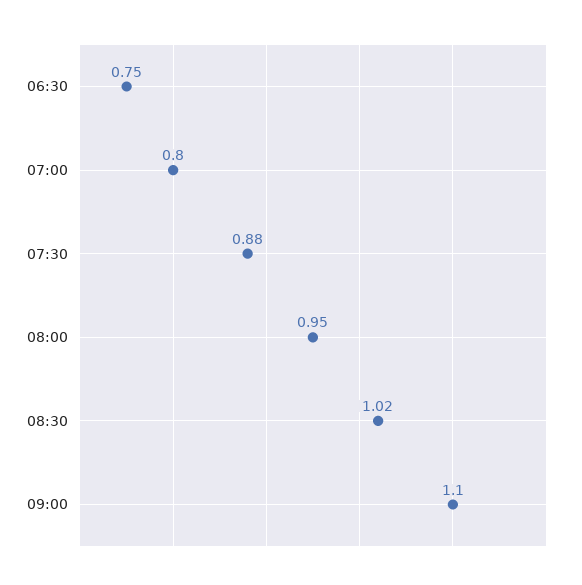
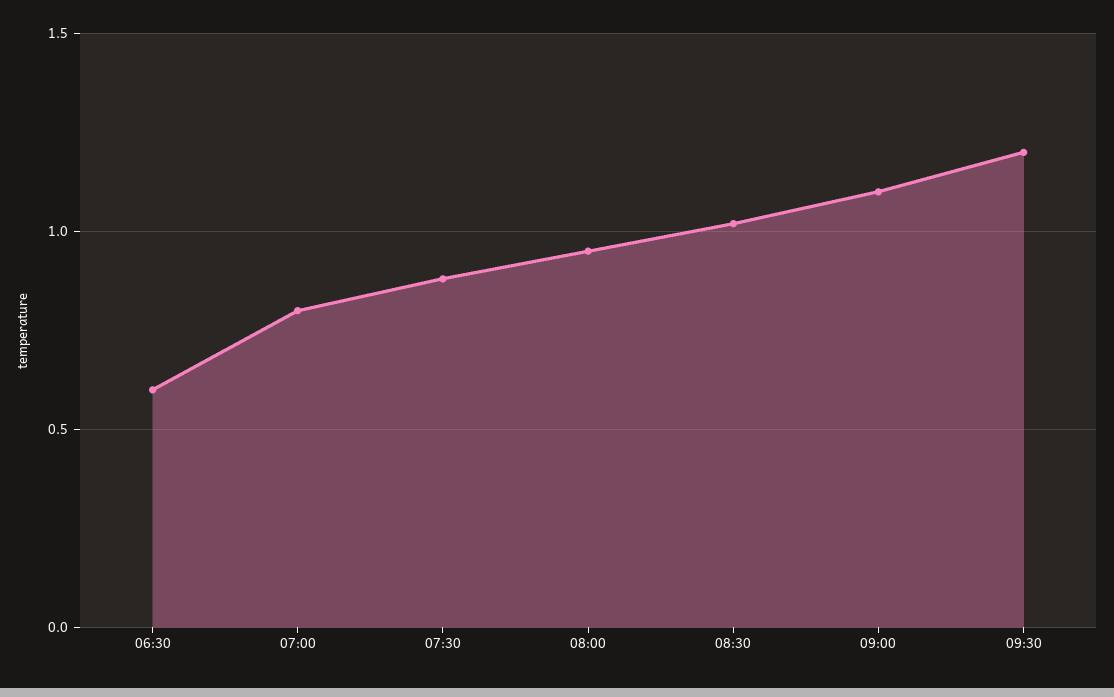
06:30: 0.75 -> 0.6
09:30: none -> 1.2

